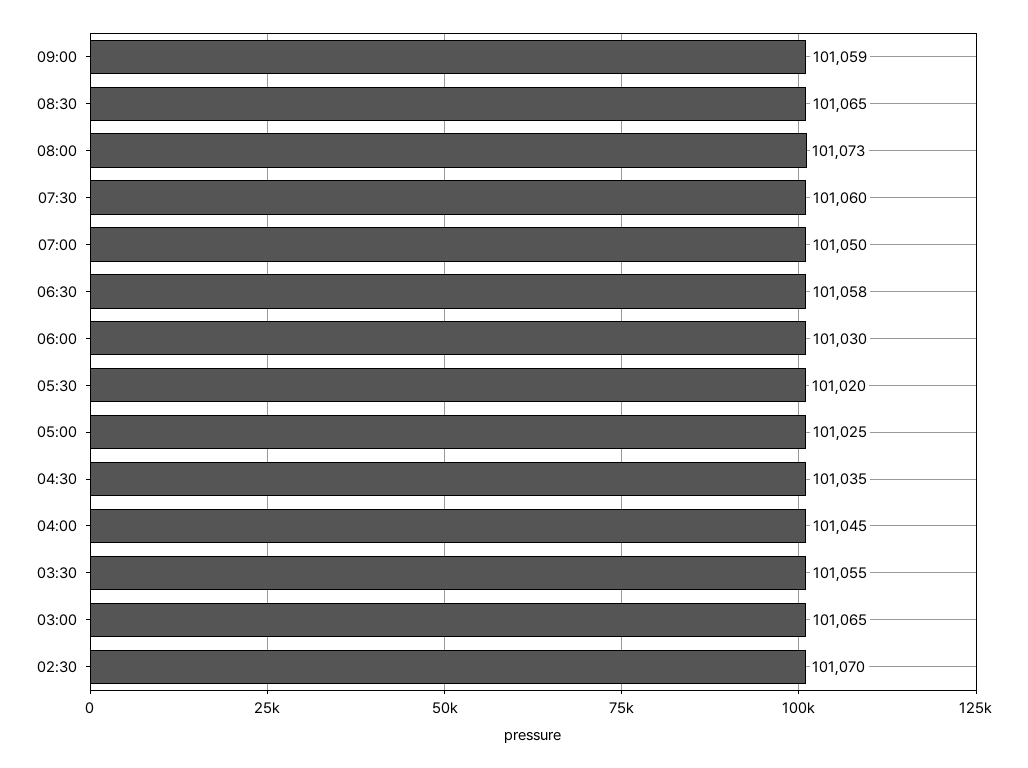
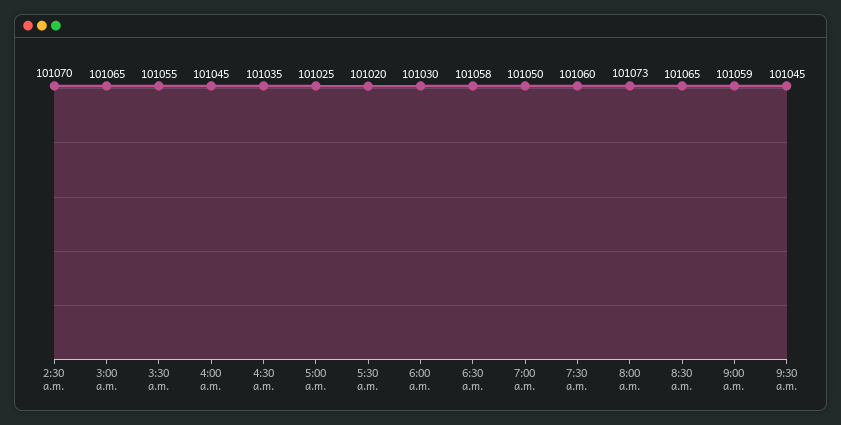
9:30 a.m.: none -> 101045

